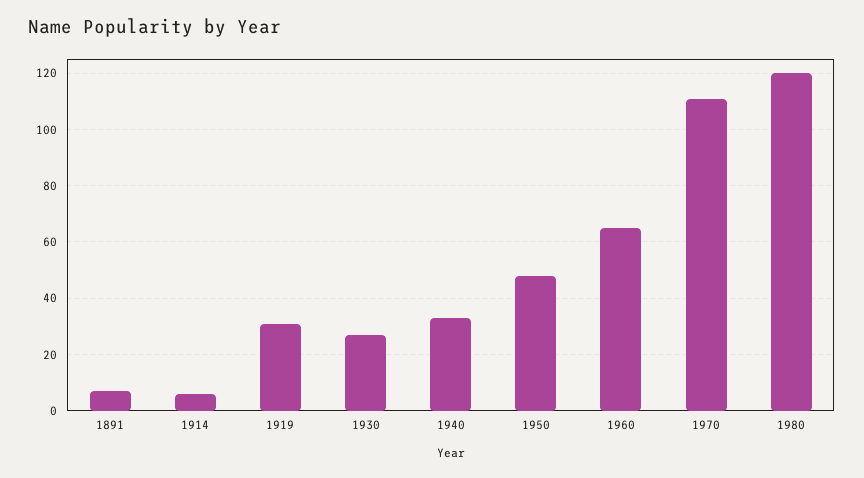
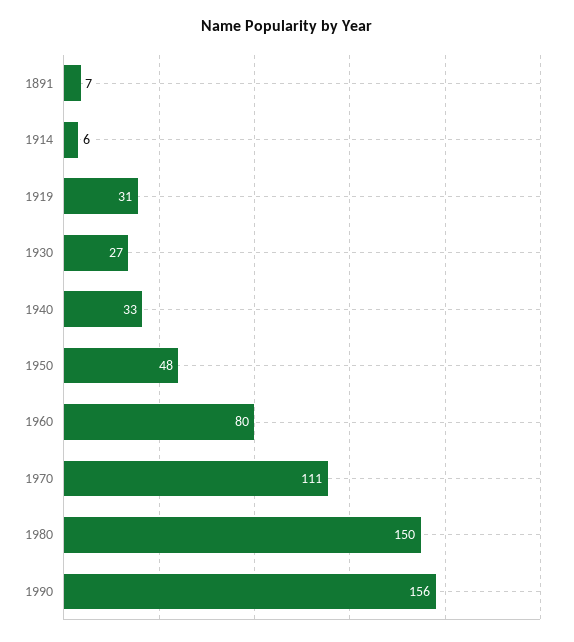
1960: 65 -> 80
1980: 120 -> 150
1990: none -> 156

